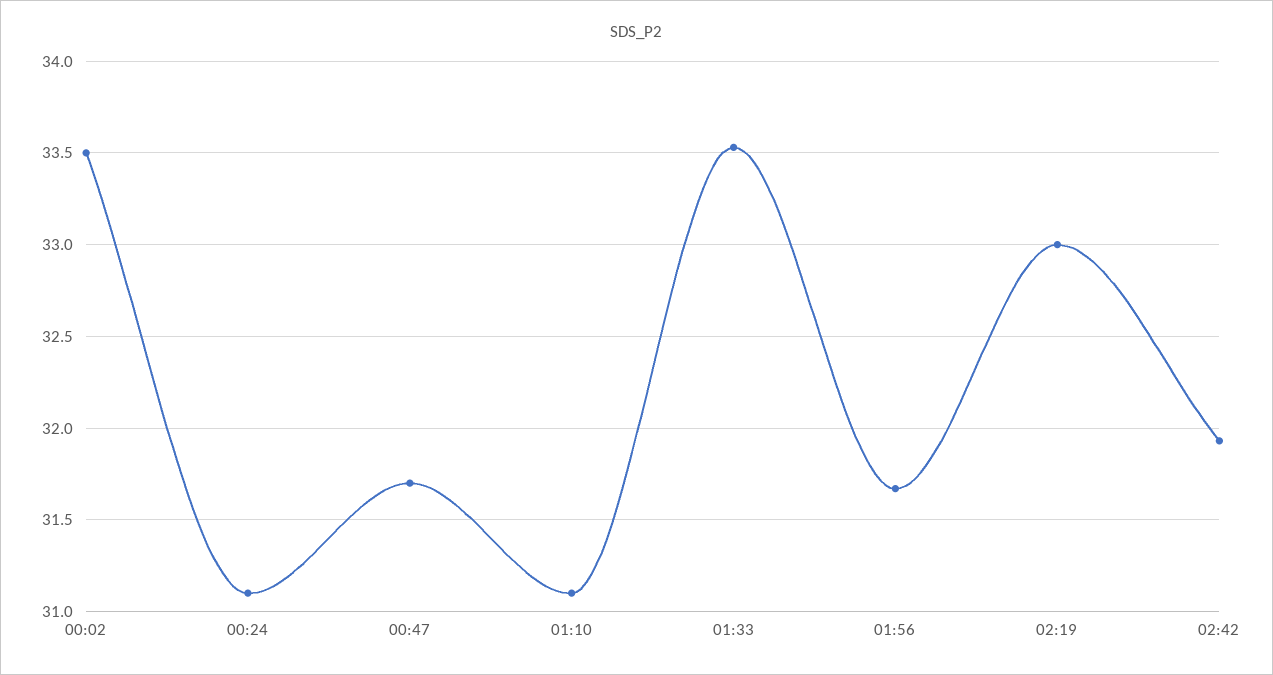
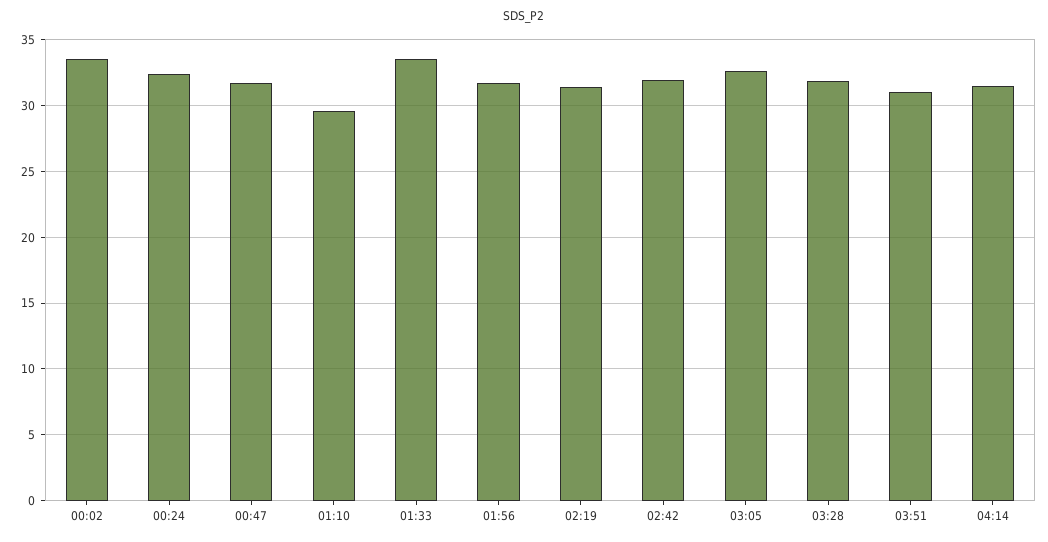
00:24: 31.1 -> 32.5
01:10: 31.1 -> 29.5
02:19: 33 -> 31.5
03:05: none -> 32.5
03:28: none -> 32
03:51: none -> 31
04:14: none -> 31.5

